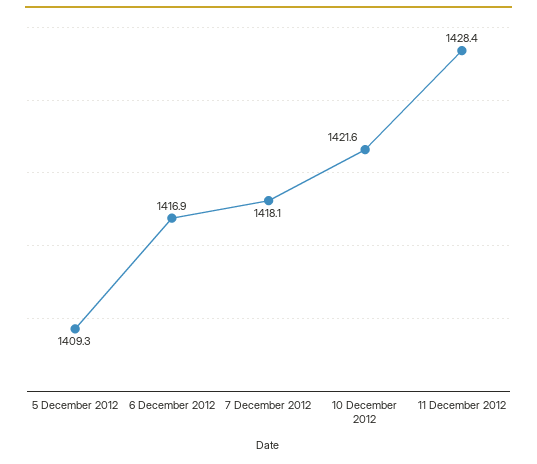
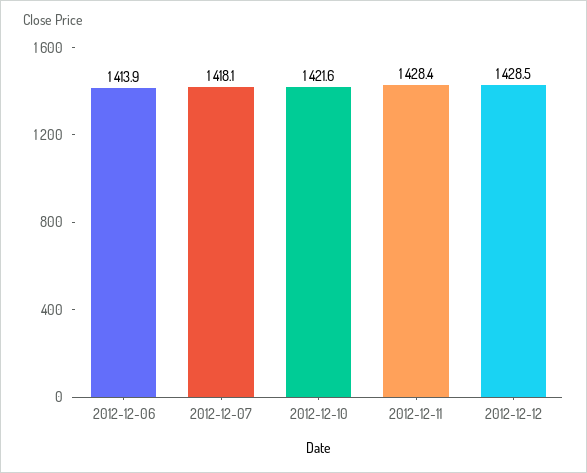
5 December 2012: 1409.3 -> none
6 December 2012: 1416.9 -> 1413.9
2012-12-12: none -> 1428.5

